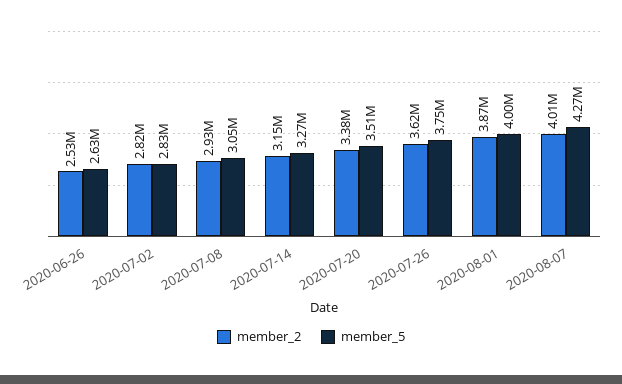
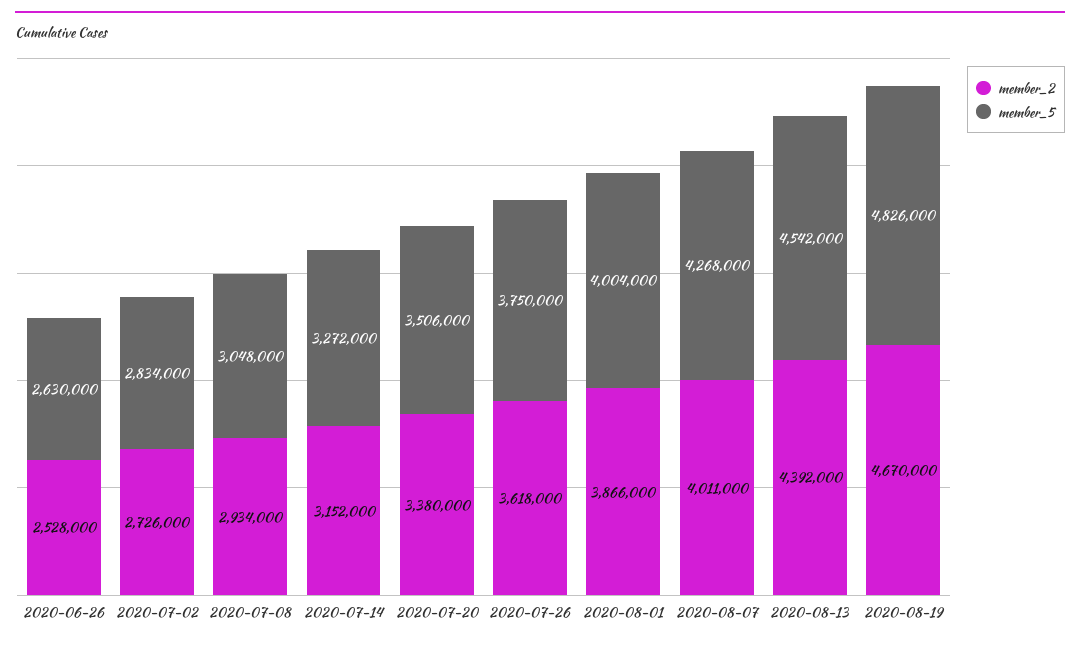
member_2, 2020-07-02: 2820000 -> 2726000
member_2, 2020-08-13: none -> 4392000
member_5, 2020-08-13: none -> 4542000
member_2, 2020-08-19: none -> 4670000
member_5, 2020-08-19: none -> 4826000

